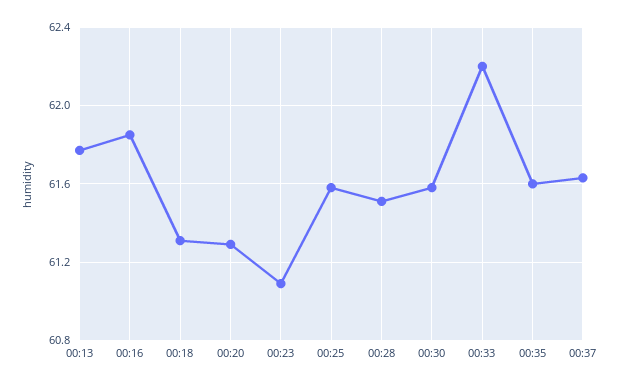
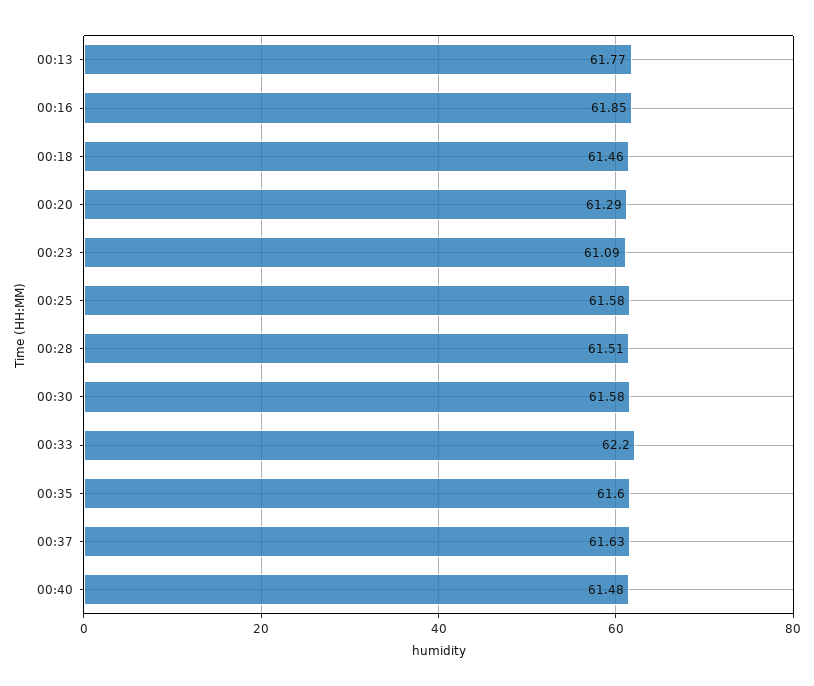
00:18: 61.3 -> 61.46
00:40: none -> 61.48

